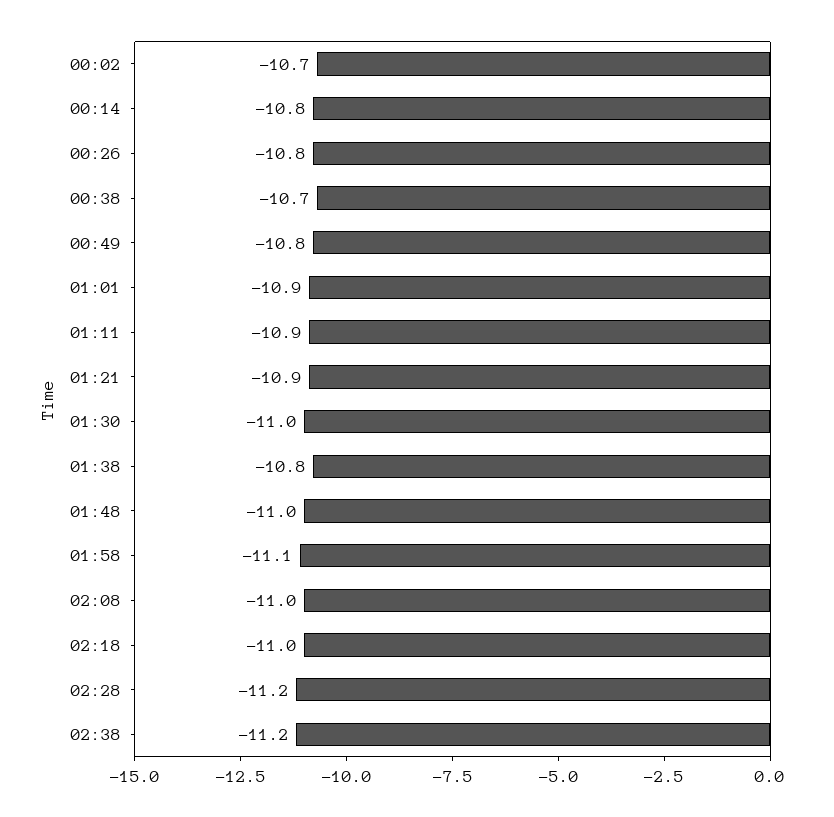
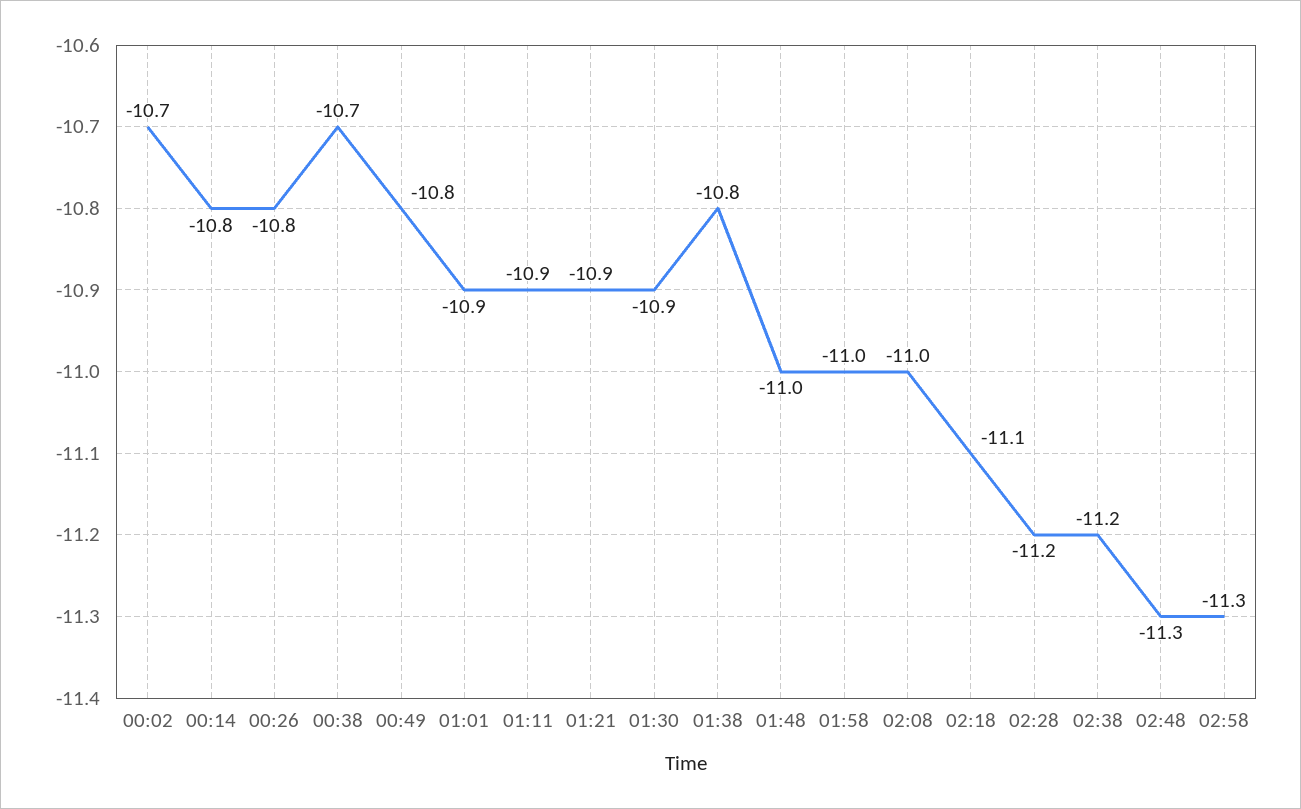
01:30: -11 -> -10.9
01:58: -11.1 -> -11
02:18: -11 -> -11.1
02:48: none -> -11.3
02:58: none -> -11.3

